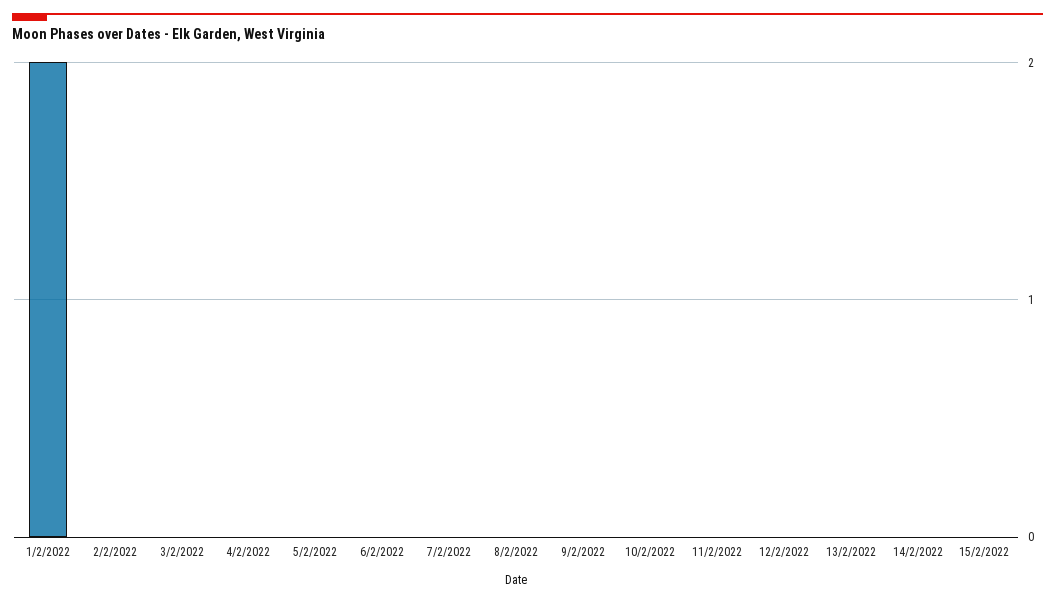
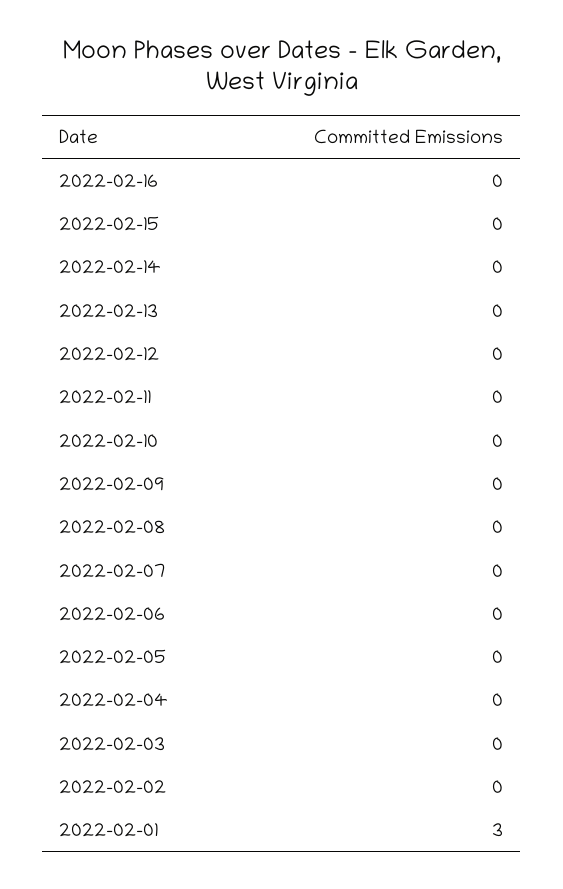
1/2/2022: 2 -> 3
2022-02-16: none -> 0

